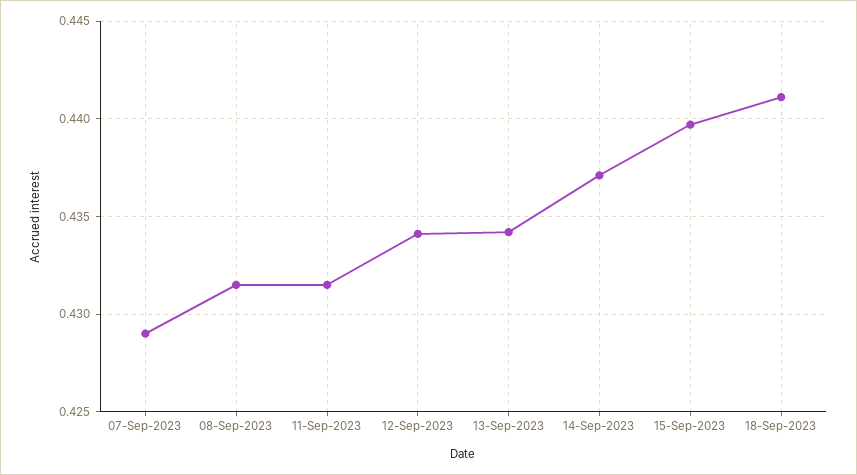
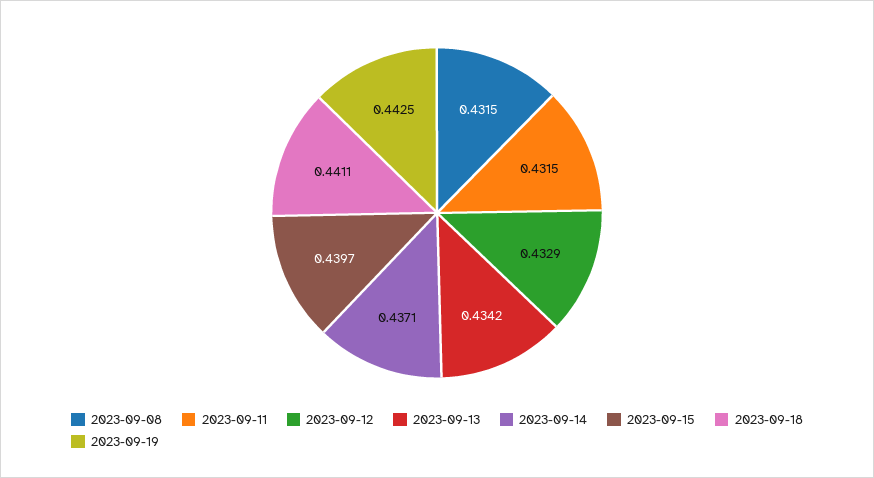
07-Sep-2023: 0.429 -> none
12-Sep-2023: 0.434 -> 0.4329
2023-09-19: none -> 0.4425

